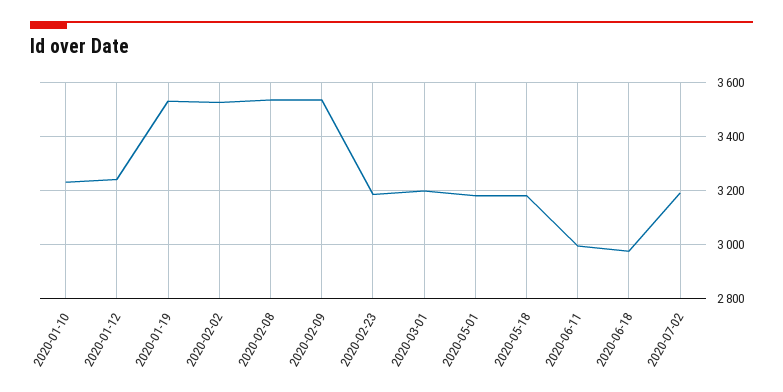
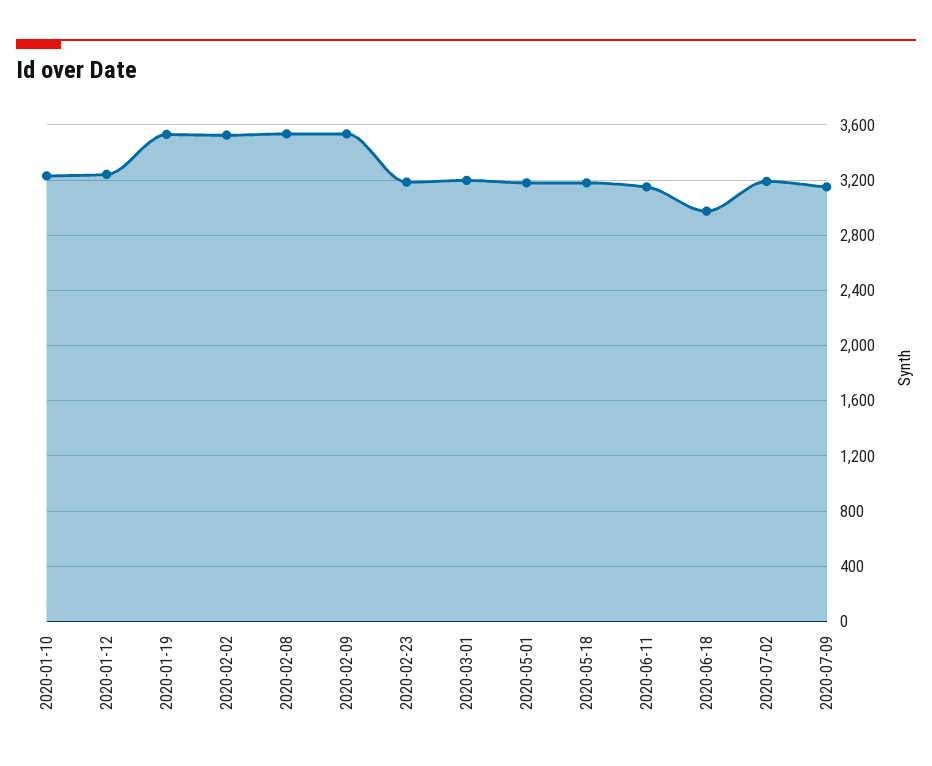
2020-06-11: 3000 -> 3150
2020-07-09: none -> 3150

